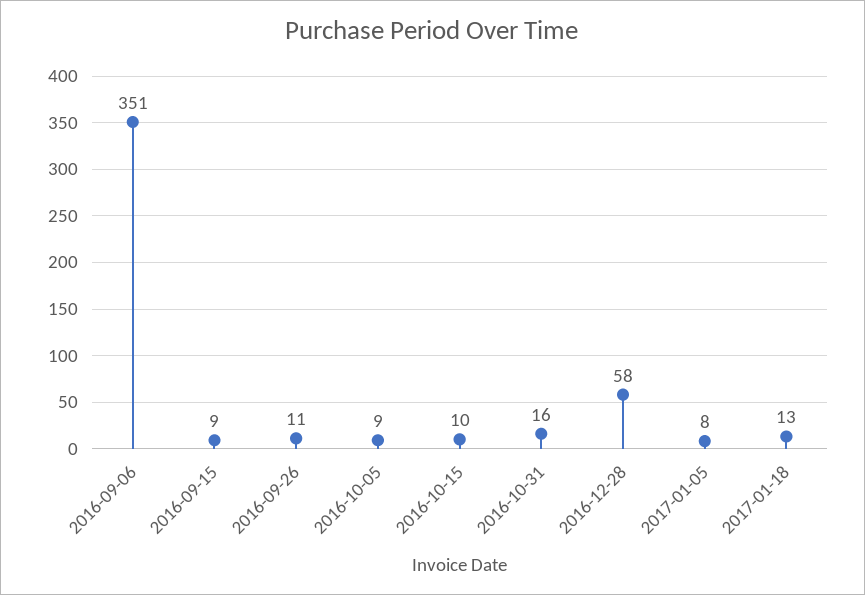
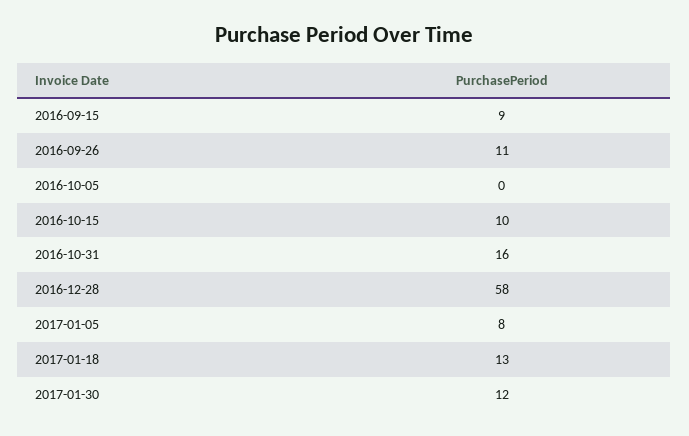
2016-09-06: 351 -> none
2016-10-05: 9 -> 0
2017-01-30: none -> 12

